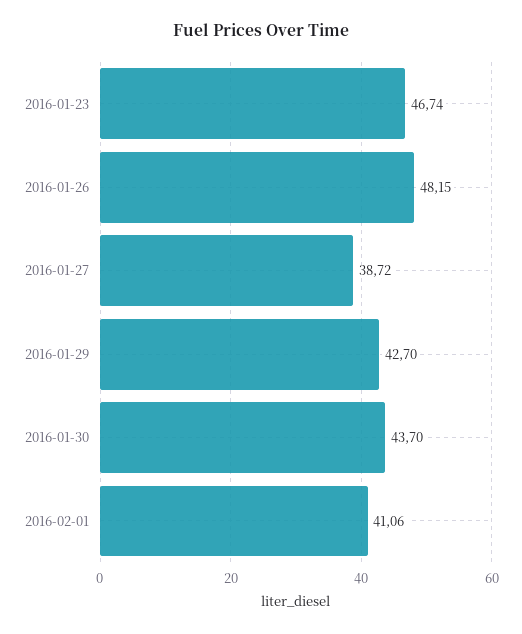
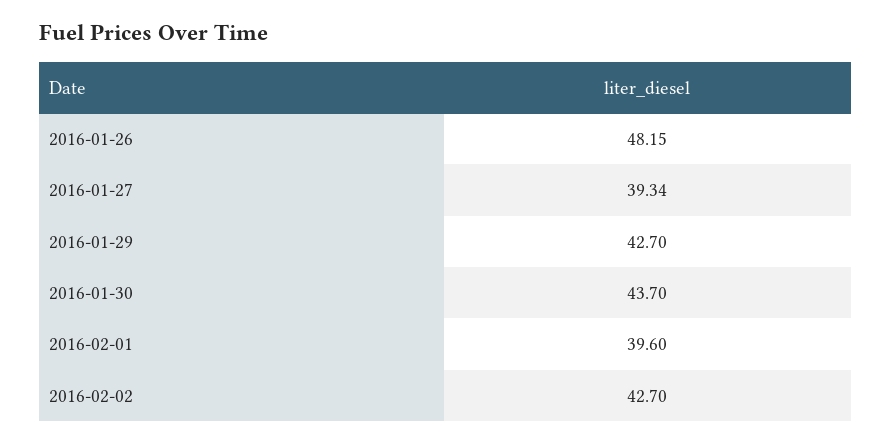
2016-01-23: 46.74 -> none
2016-01-27: 38.72 -> 39.34
2016-02-01: 41.06 -> 39.6
2016-02-02: none -> 42.7

